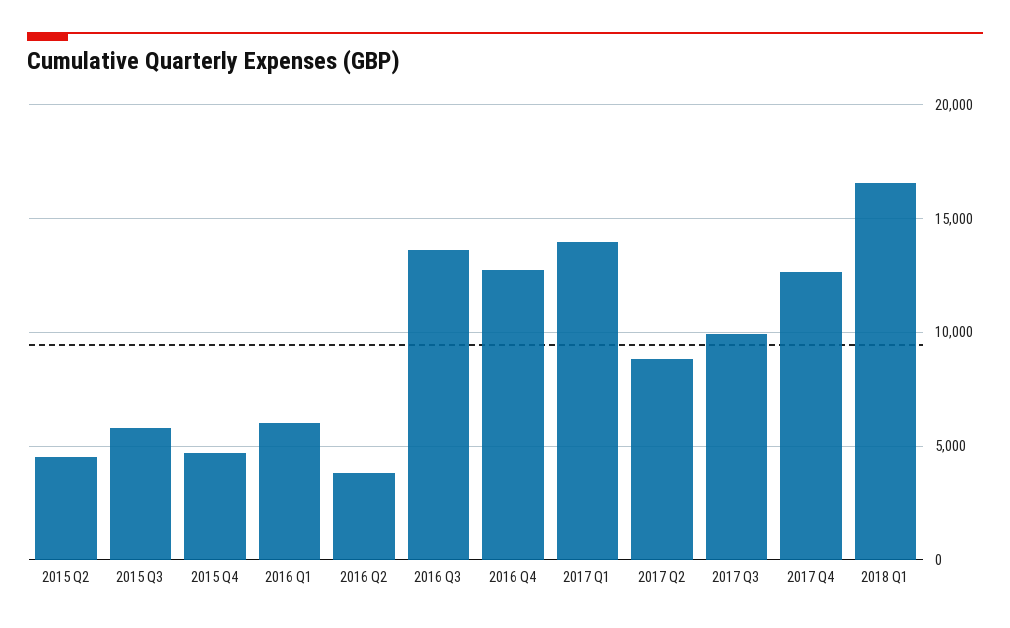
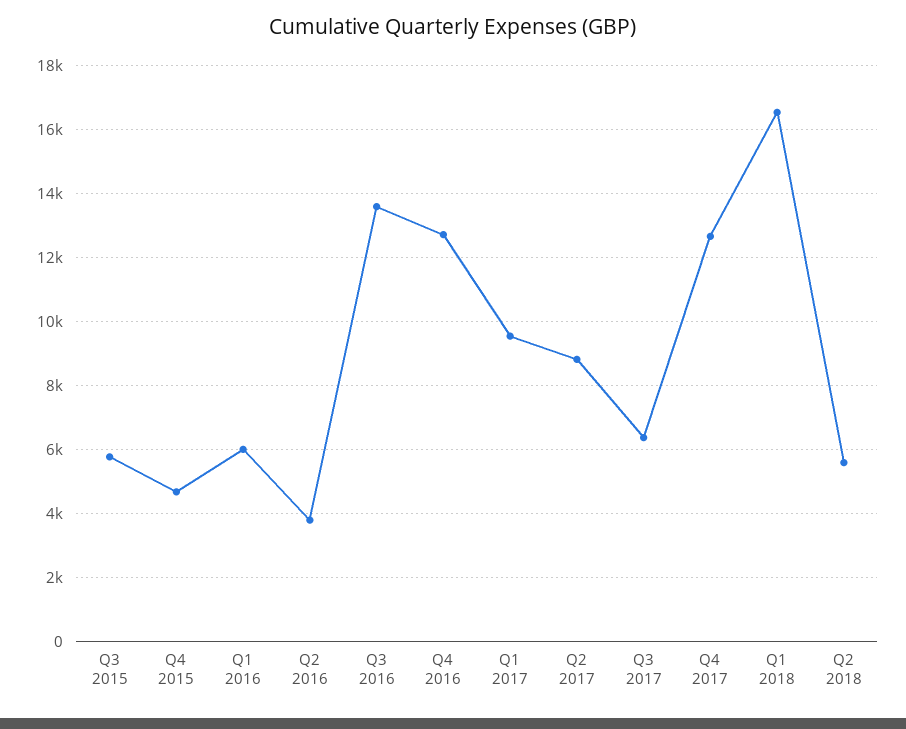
2015 Q2: 4500 -> none
2017 Q1: 14000 -> 9600
2017 Q3: 10000 -> 6400
Q2 2018: none -> 5600

